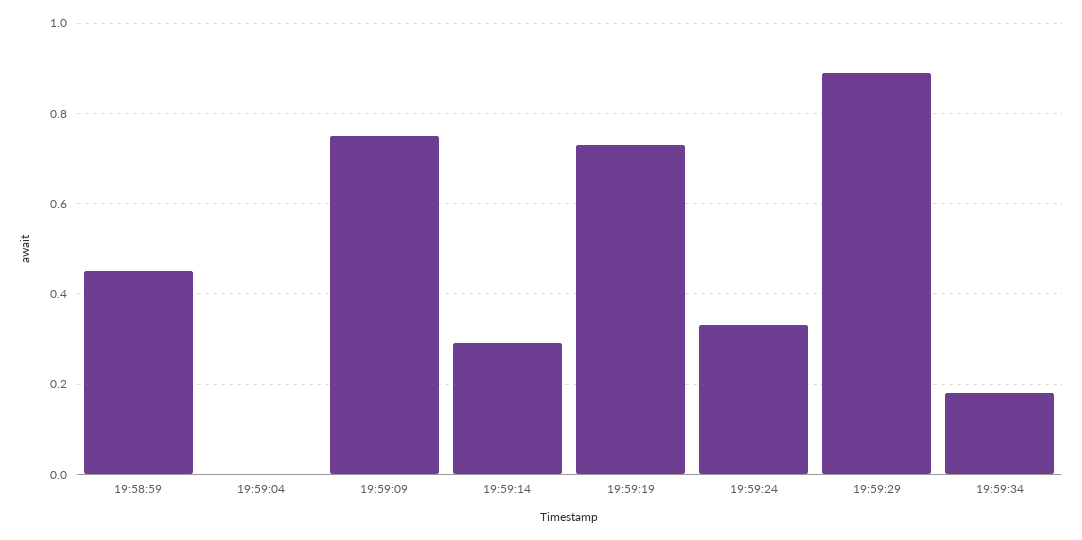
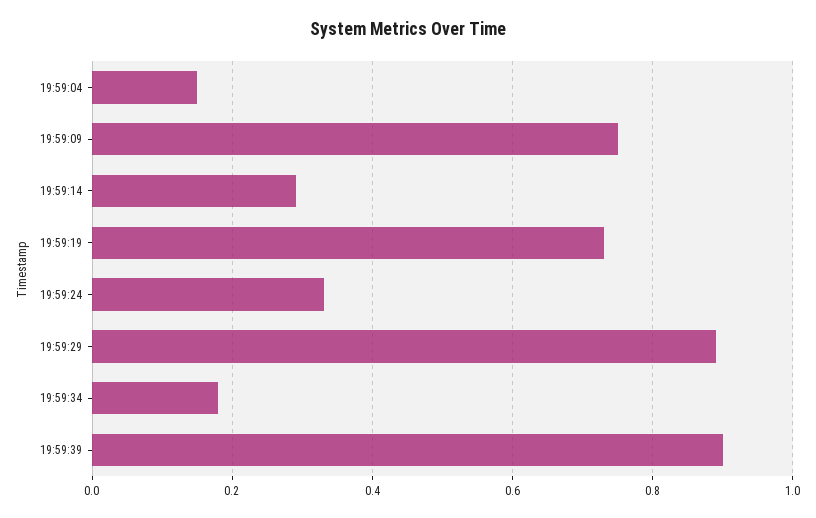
19:58:59: 0.45 -> none
19:59:04: 0 -> 0.15
19:59:39: none -> 0.9

